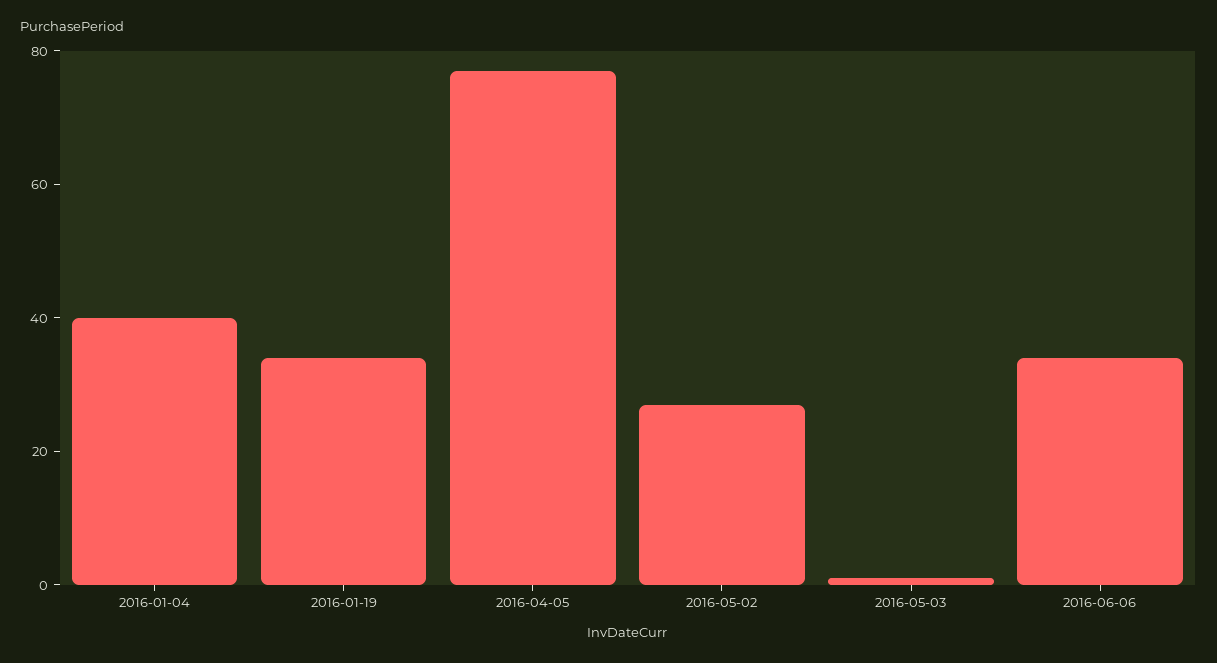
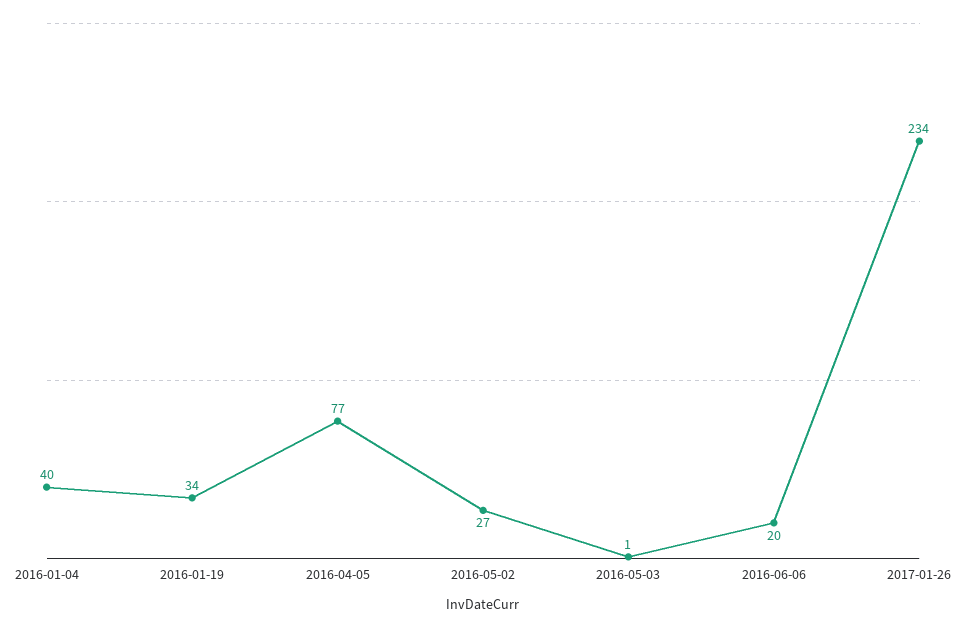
2016-06-06: 35 -> 20
2017-01-26: none -> 234

